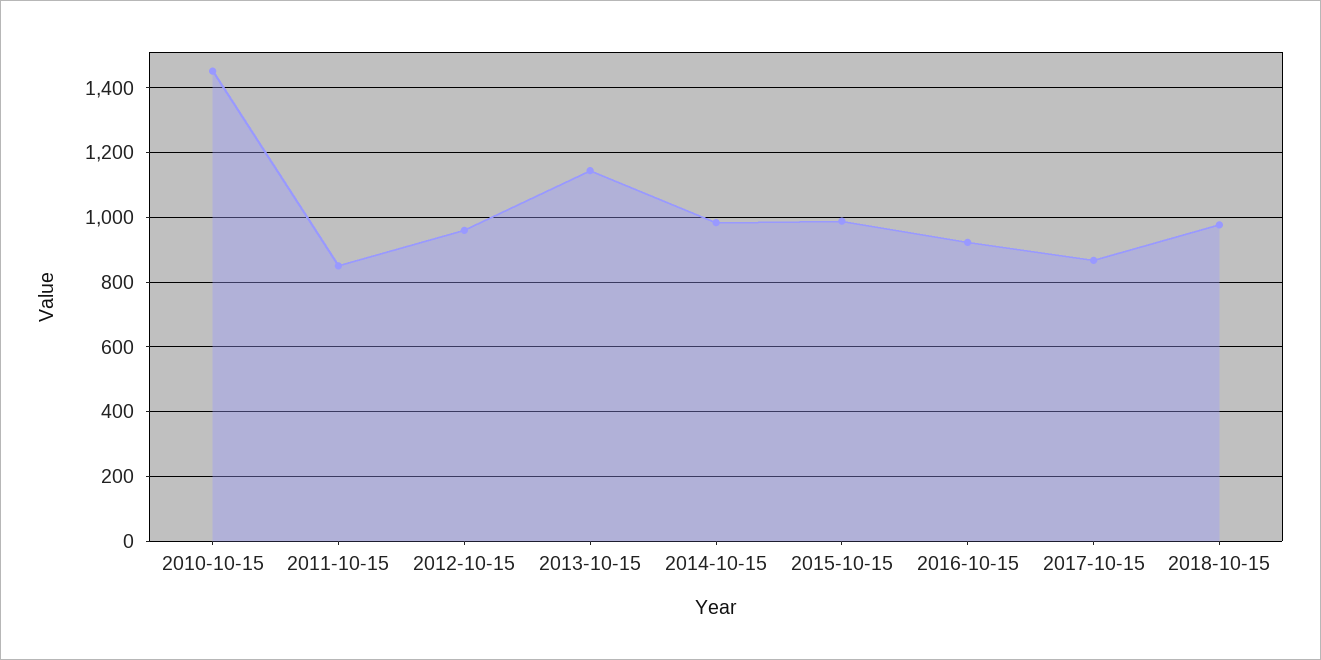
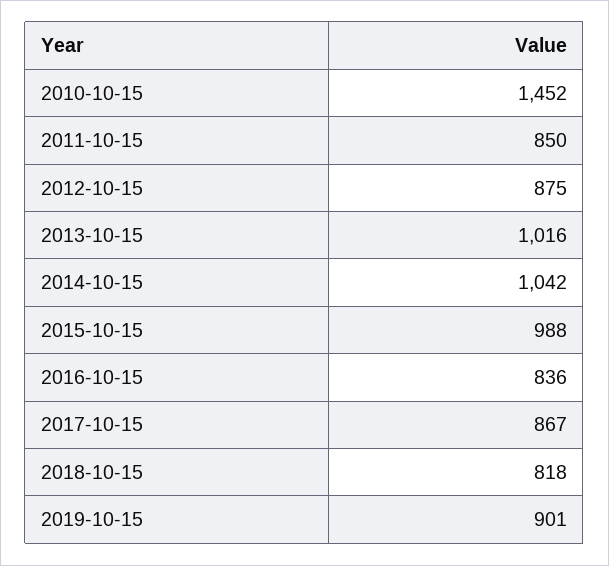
2012-10-15: 960 -> 875
2013-10-15: 1140 -> 1016
2014-10-15: 980 -> 1042
2016-10-15: 920 -> 836
2018-10-15: 980 -> 818
2019-10-15: none -> 901

